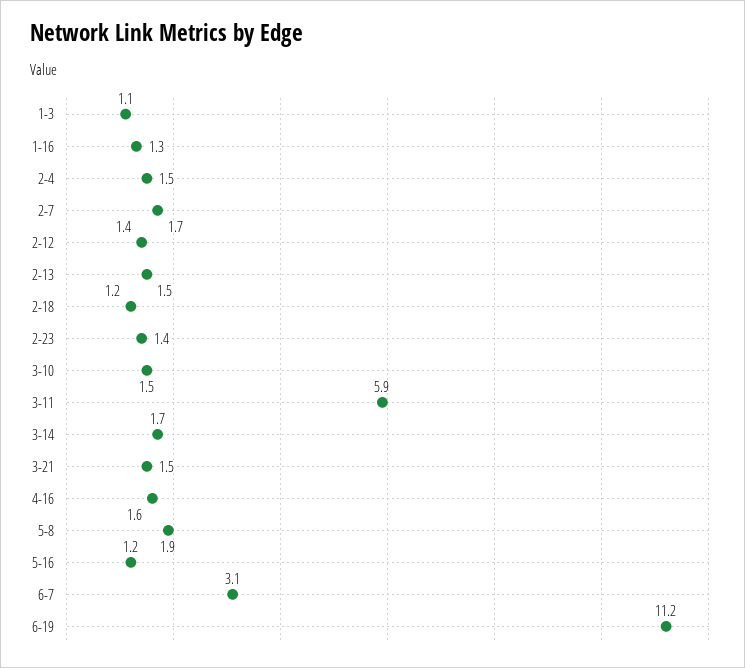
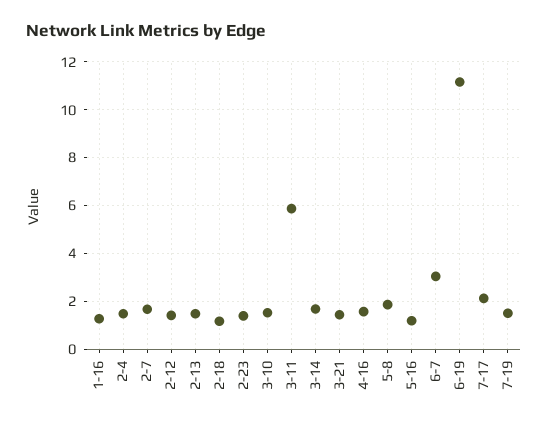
1-3: 1.1 -> none
7-17: none -> 2
7-19: none -> 1.5

